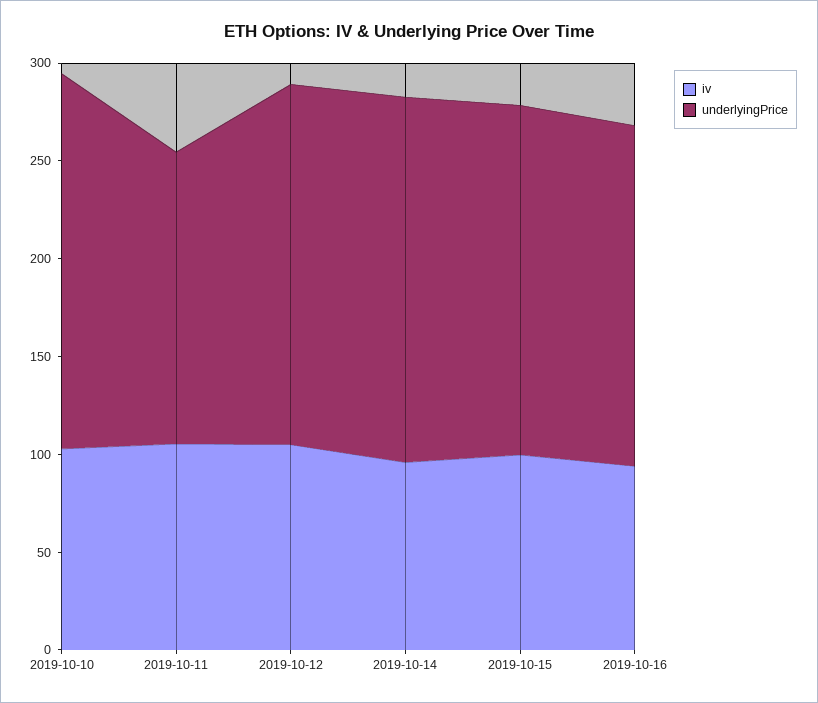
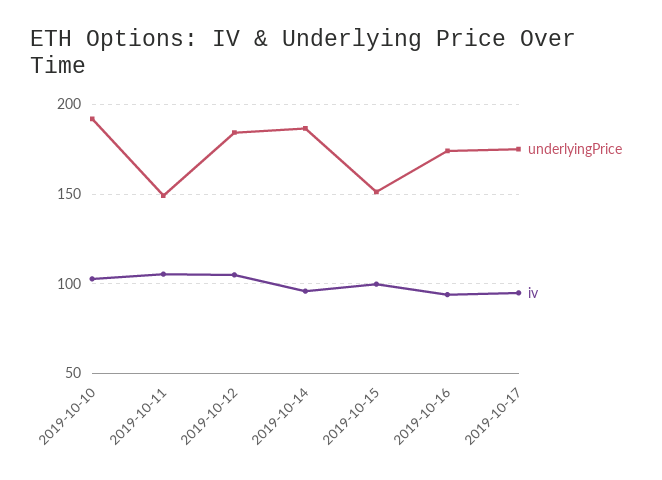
underlyingPrice, 2019-10-15: 180 -> 150
underlyingPrice, 2019-10-17: none -> 175
iv, 2019-10-17: none -> 95

